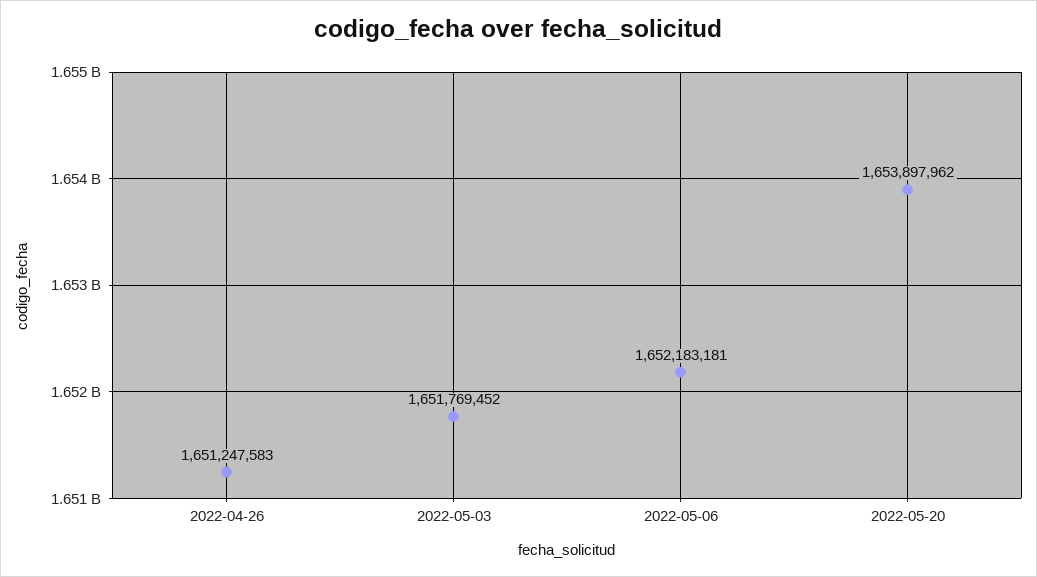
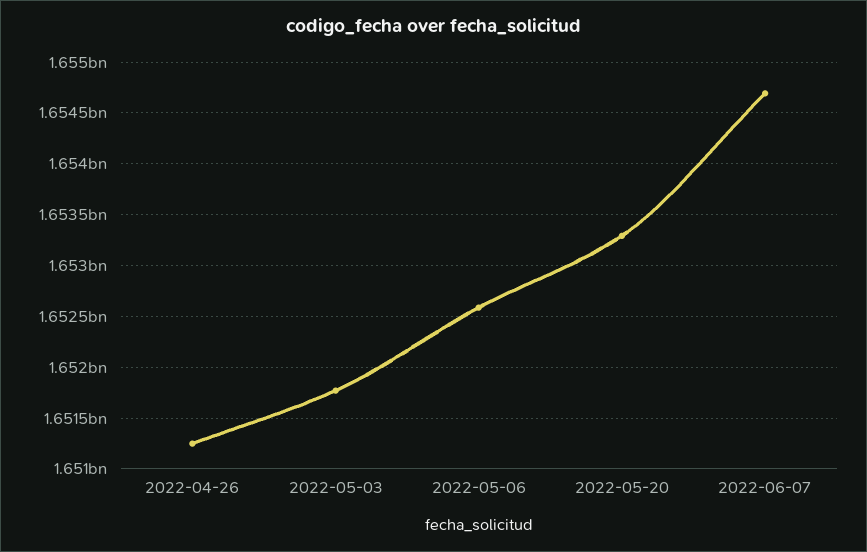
2022-05-06: 1652183181 -> 1652600000
2022-05-20: 1653897962 -> 1653300000
2022-06-07: none -> 1654700000

